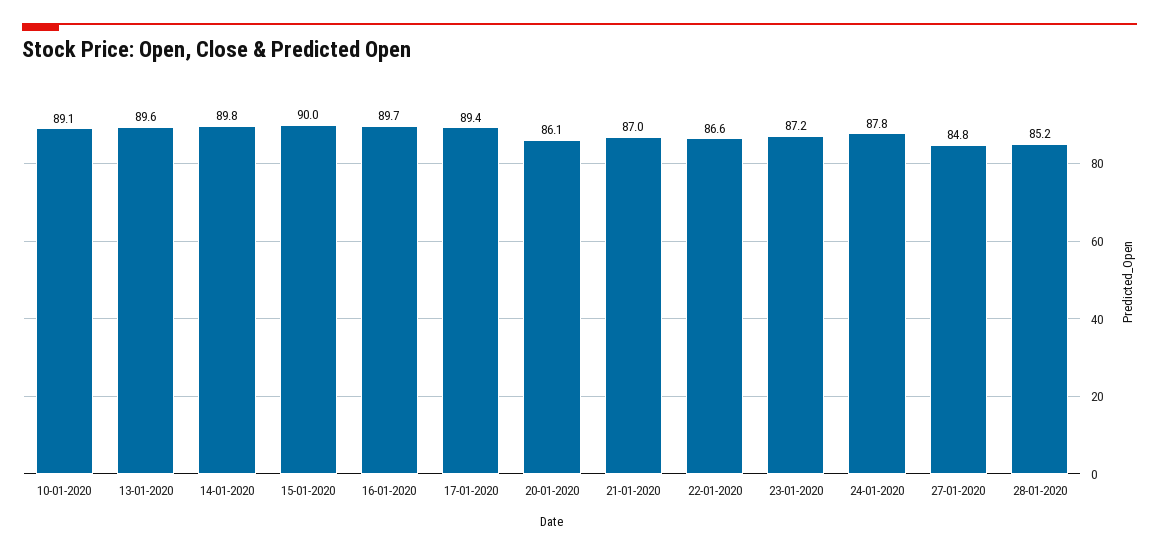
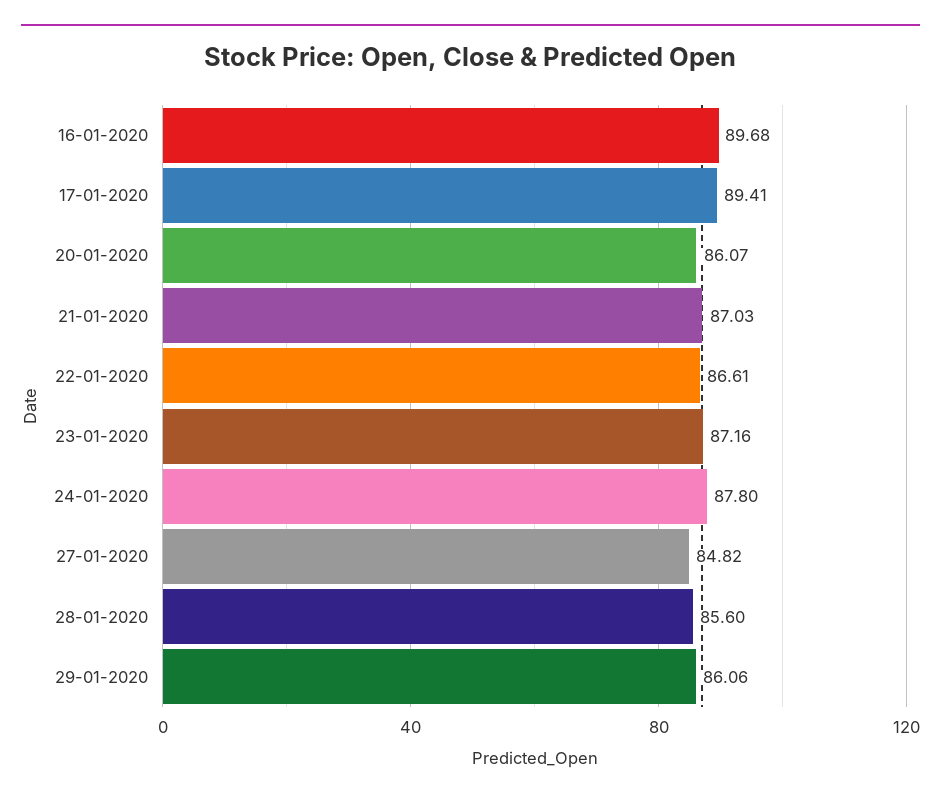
10-01-2020: 89.1 -> none
13-01-2020: 89.6 -> none
14-01-2020: 89.8 -> none
15-01-2020: 90 -> none
28-01-2020: 85.2 -> 85.6
29-01-2020: none -> 86.06

